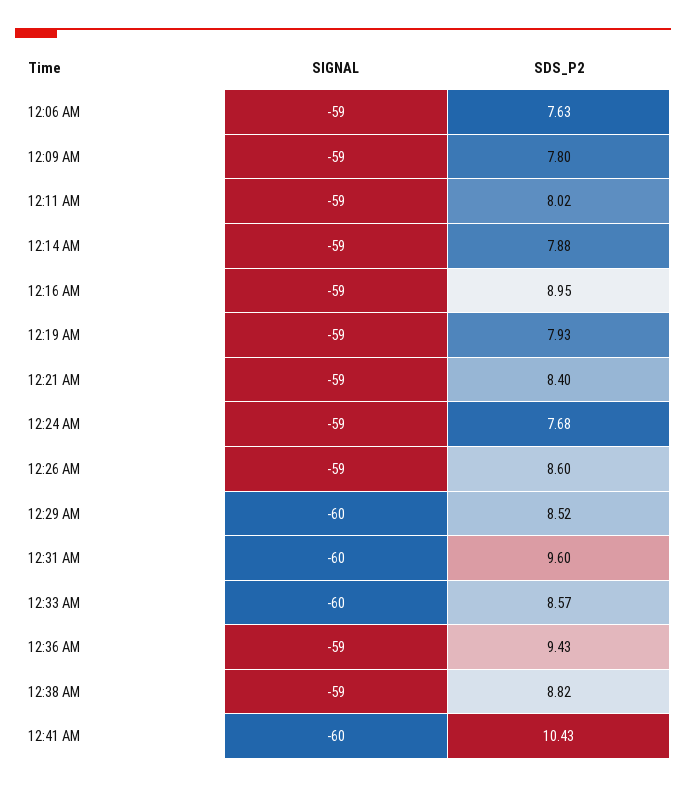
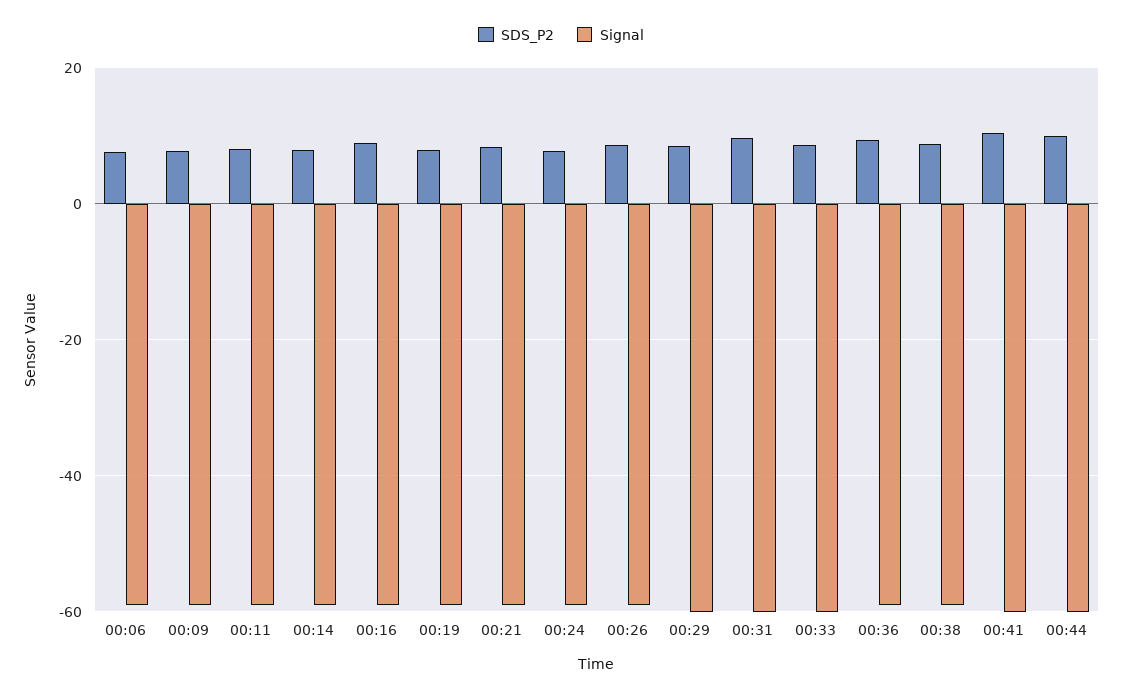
SDS_P2, 00:44: none -> 10
SIGNAL, 00:44: none -> -60

